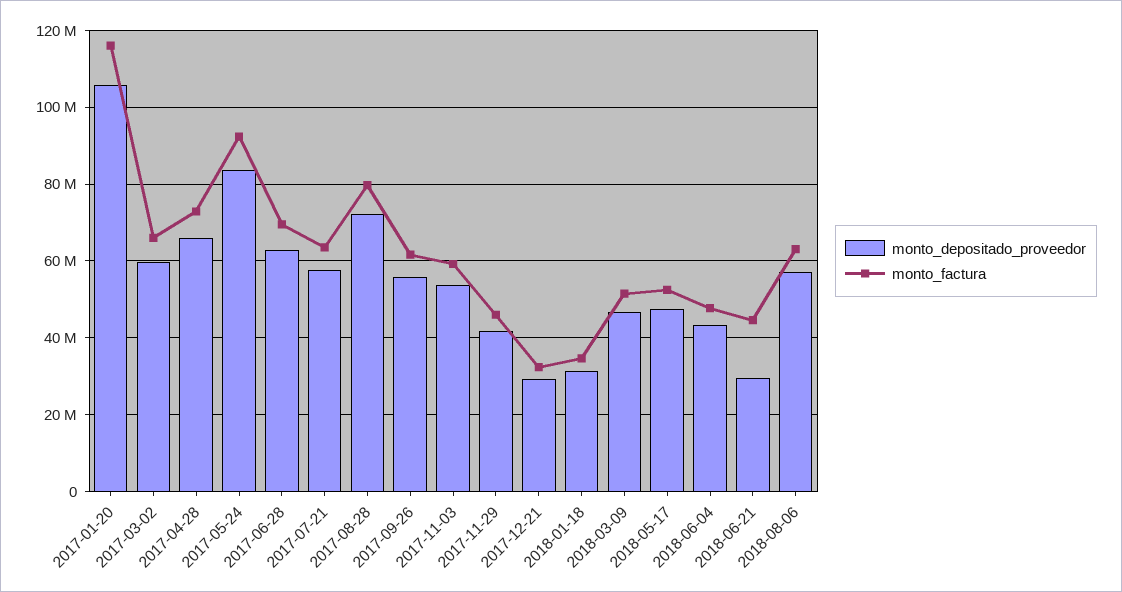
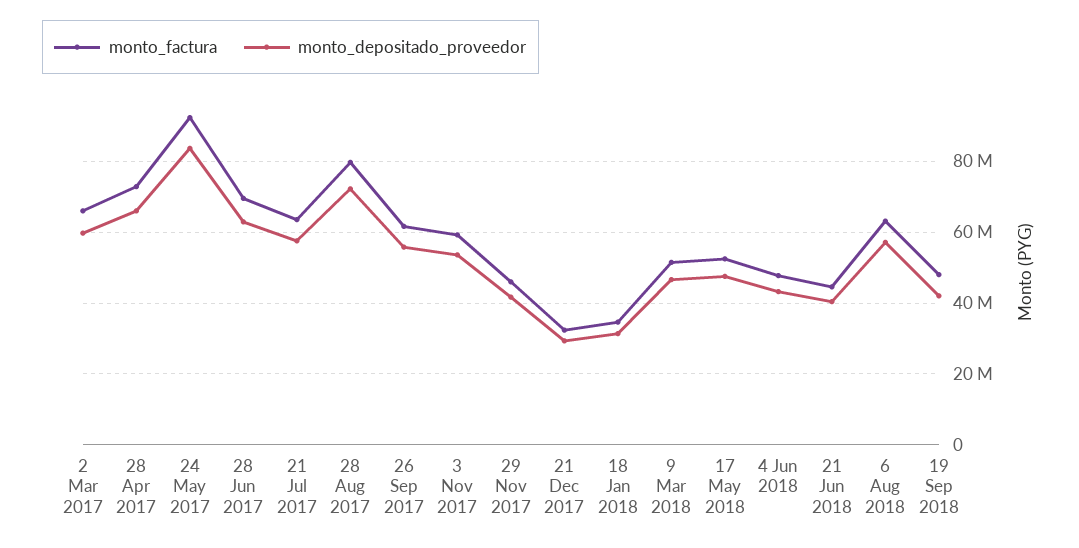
monto_depositado_proveedor, 2017-01-20: 106000000 -> none
monto_factura, 2017-01-20: 116000000 -> none
monto_depositado_proveedor, 2018-06-21: 30000000 -> 40000000
monto_factura, 19 Sep 2018: none -> 48000000
monto_depositado_proveedor, 19 Sep 2018: none -> 42000000

